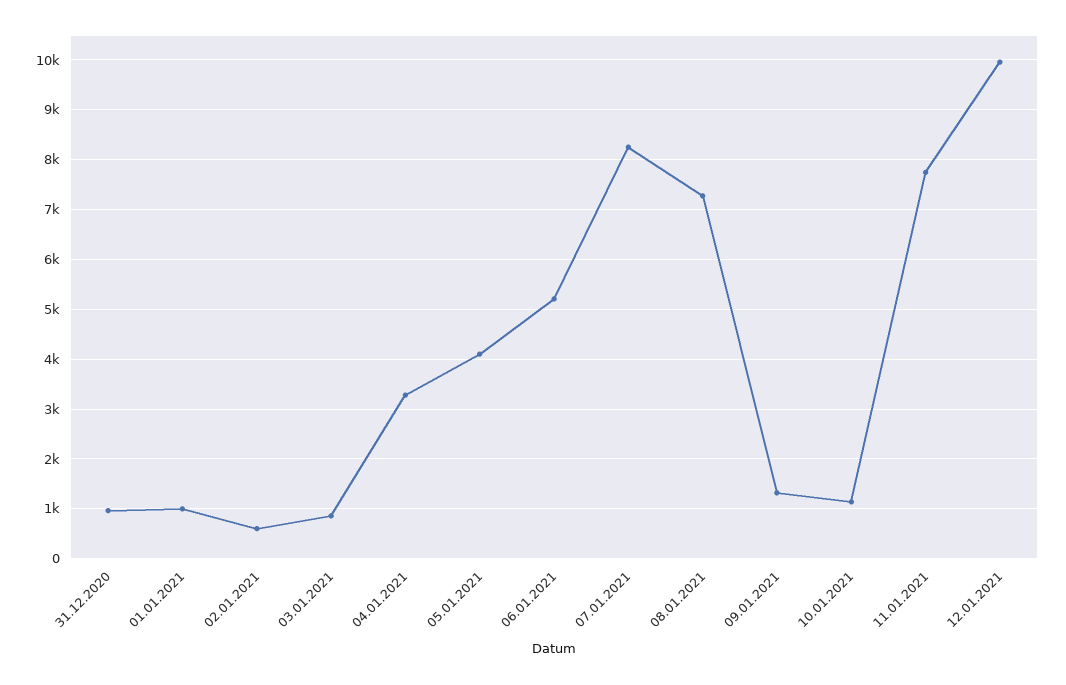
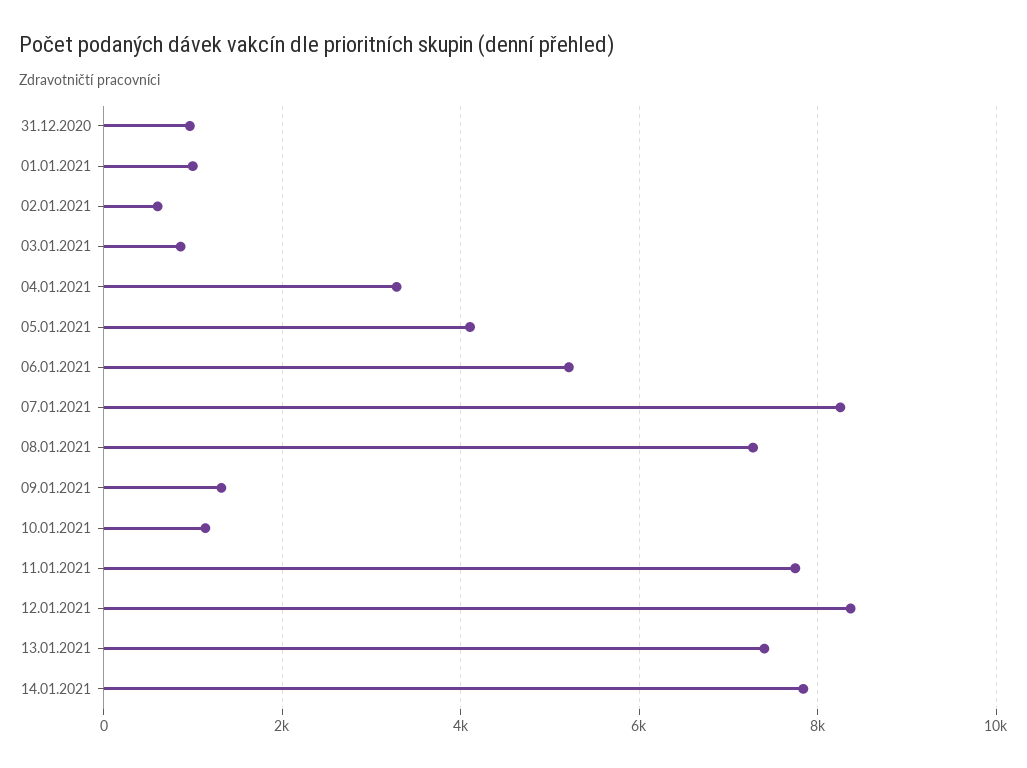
12.01.2021: 10000 -> 8400
13.01.2021: none -> 7400
14.01.2021: none -> 7800

